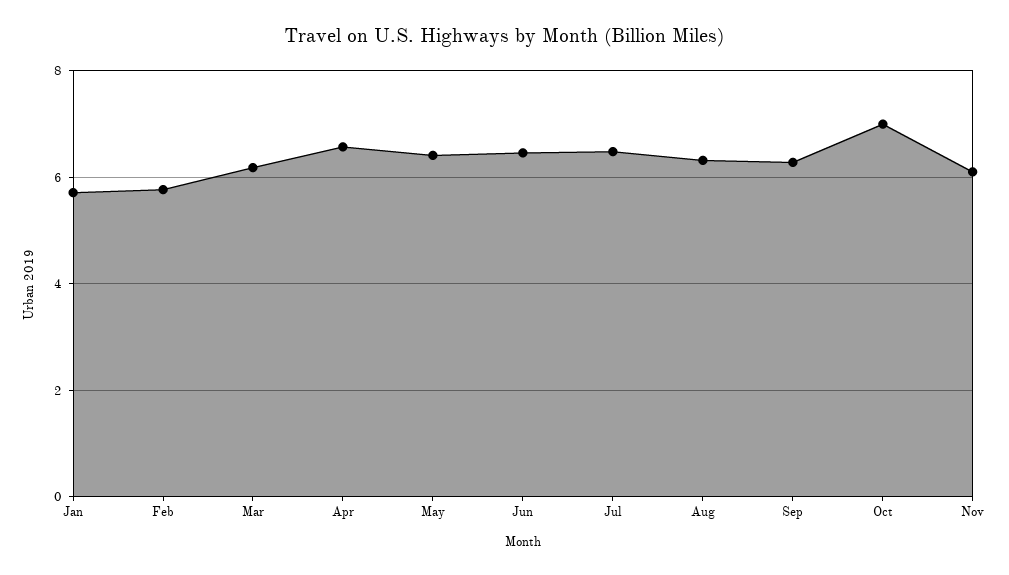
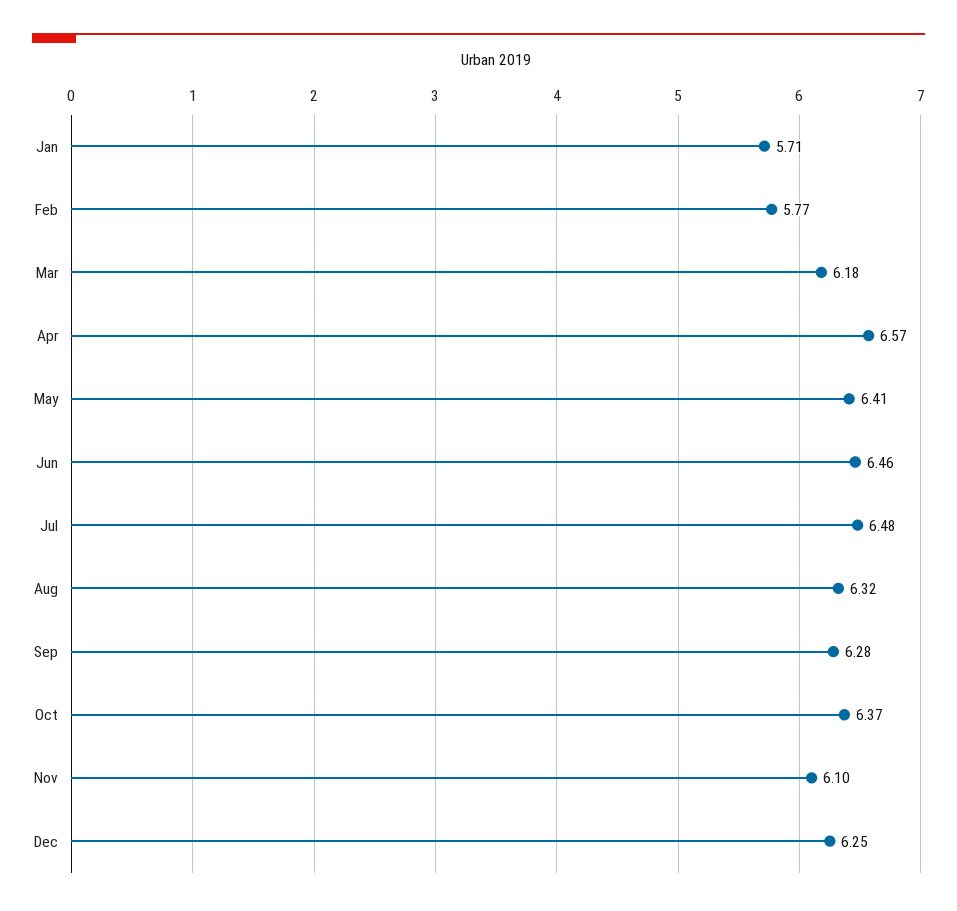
Oct: 7 -> 6.37
Dec: none -> 6.25

